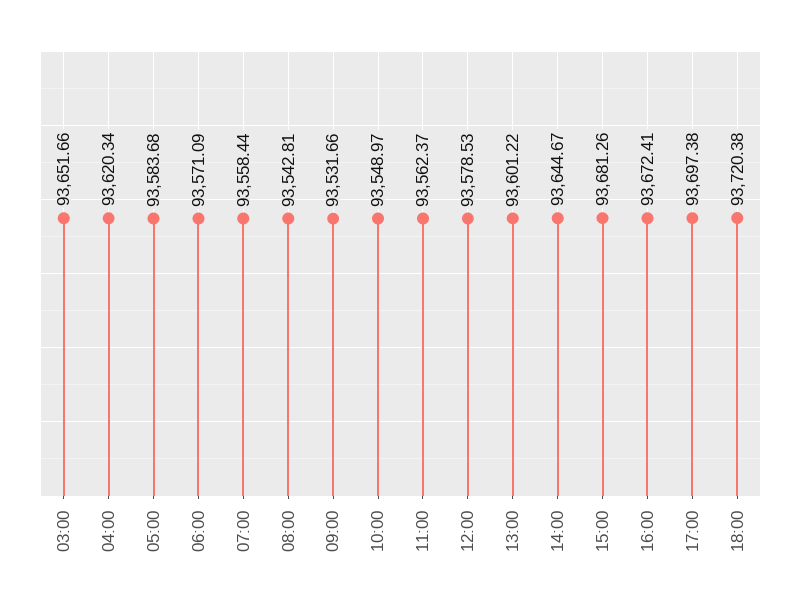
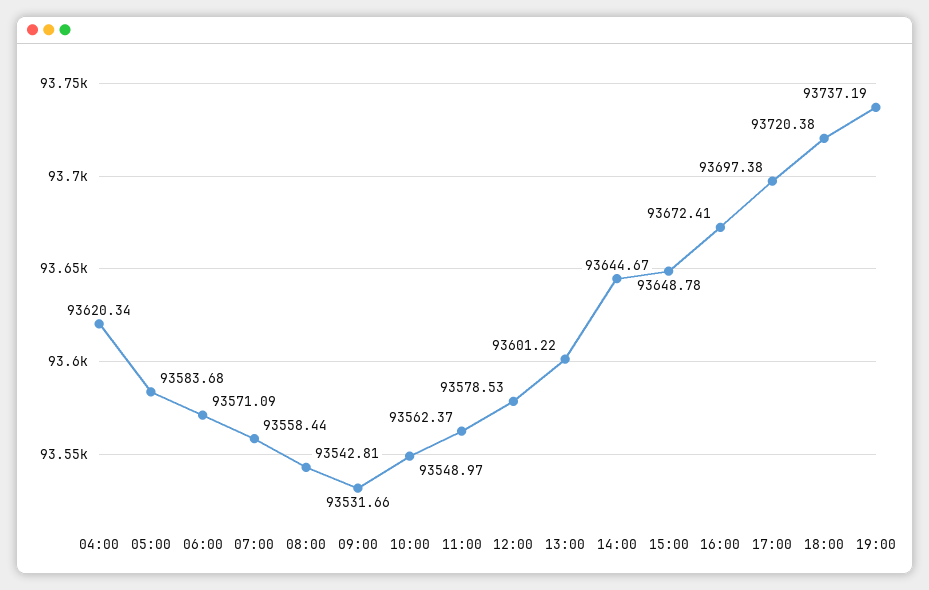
03:00: 93651.66 -> none
15:00: 93681.26 -> 93648.78
19:00: none -> 93737.19

